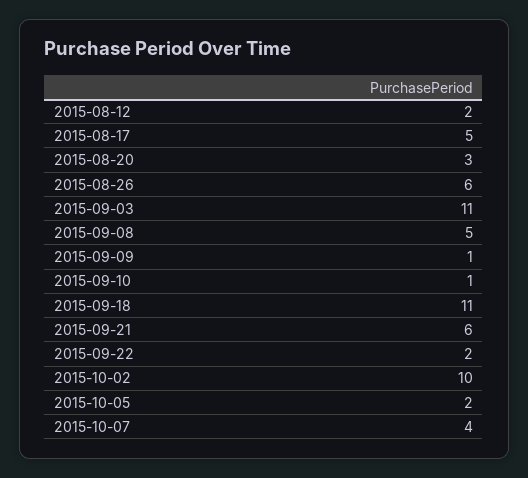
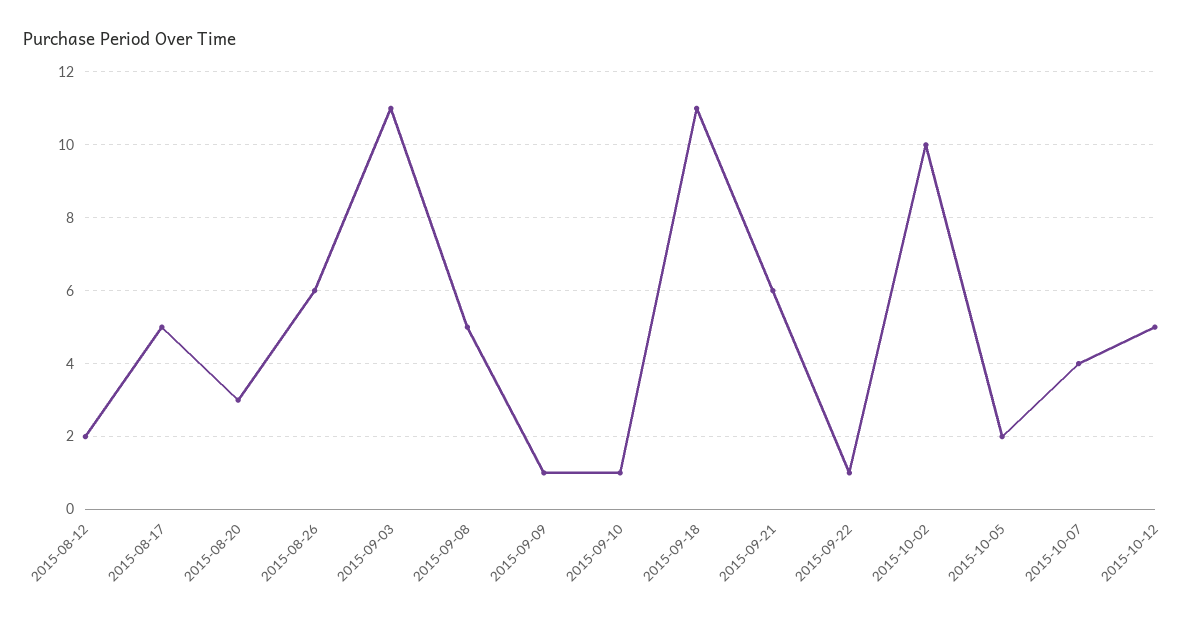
2015-09-22: 2 -> 1
2015-10-12: none -> 5

